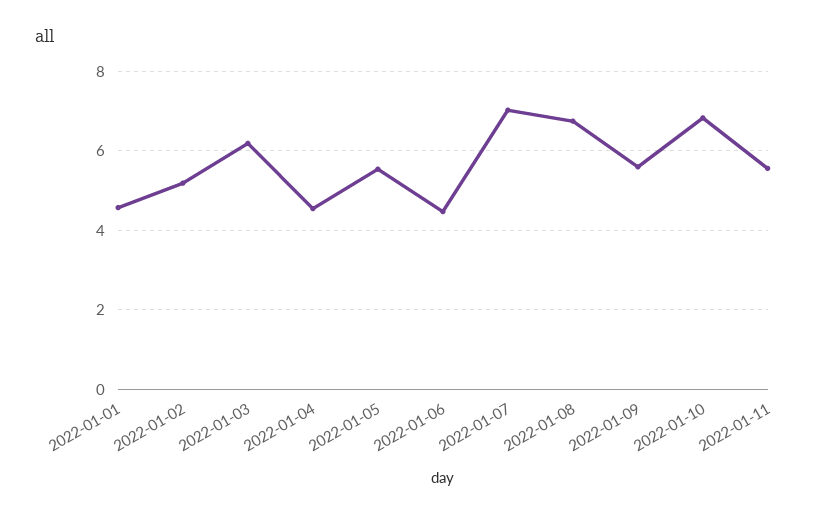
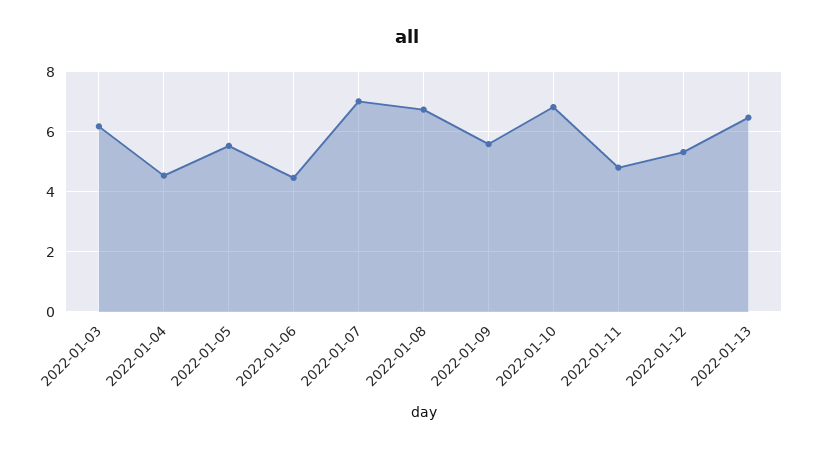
2022-01-01: 4.6 -> none
2022-01-02: 5.2 -> none
2022-01-11: 5.6 -> 4.75
2022-01-12: none -> 5.25
2022-01-13: none -> 6.5

